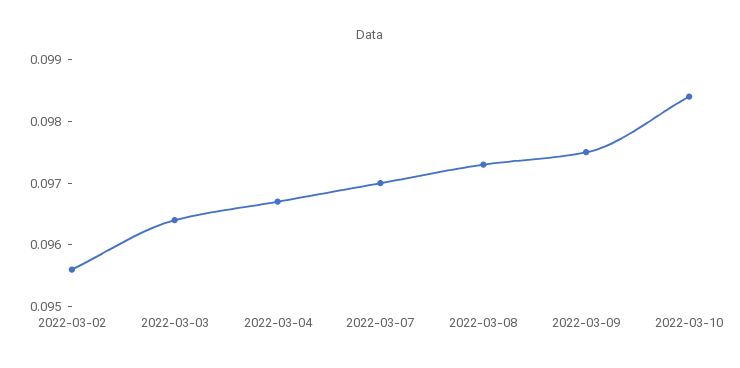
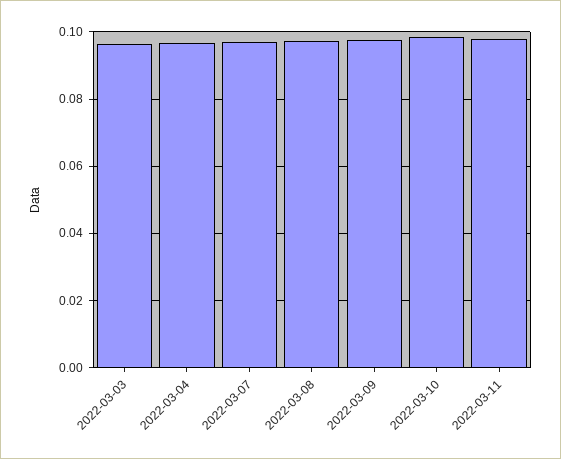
2022-03-02: 0.0955 -> none
2022-03-11: none -> 0.098

